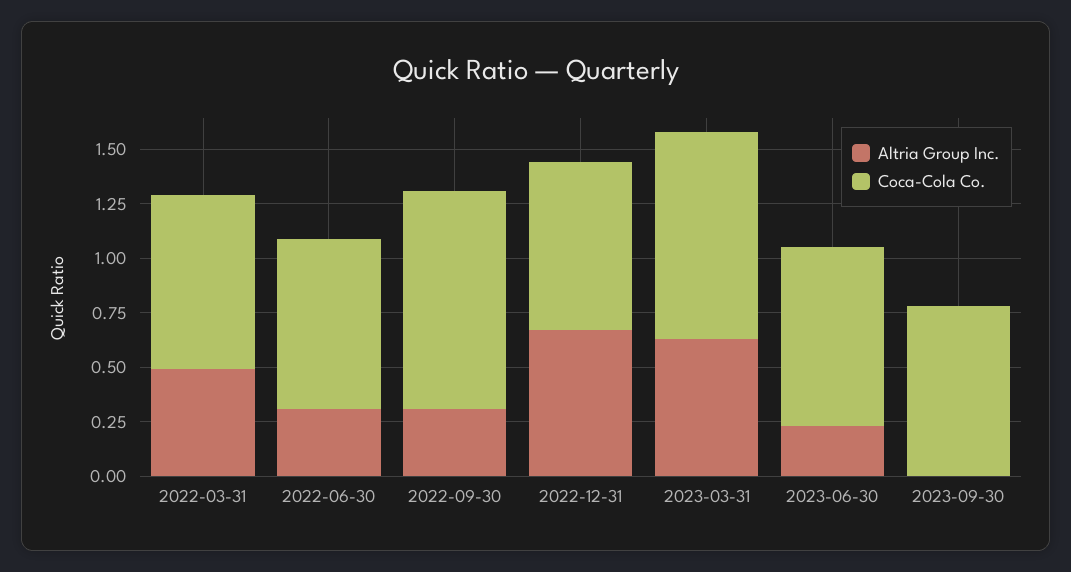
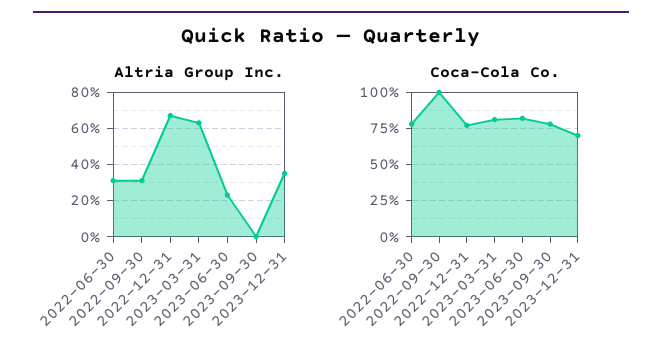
Altria Group Inc., 2022-03-31: 0.5 -> none
Coca-Cola Co., 2022-03-31: 0.8 -> none
Coca-Cola Co., 2023-03-31: 0.95 -> 0.8
Altria Group Inc., 2023-12-31: none -> 0.35
Coca-Cola Co., 2023-12-31: none -> 0.7

